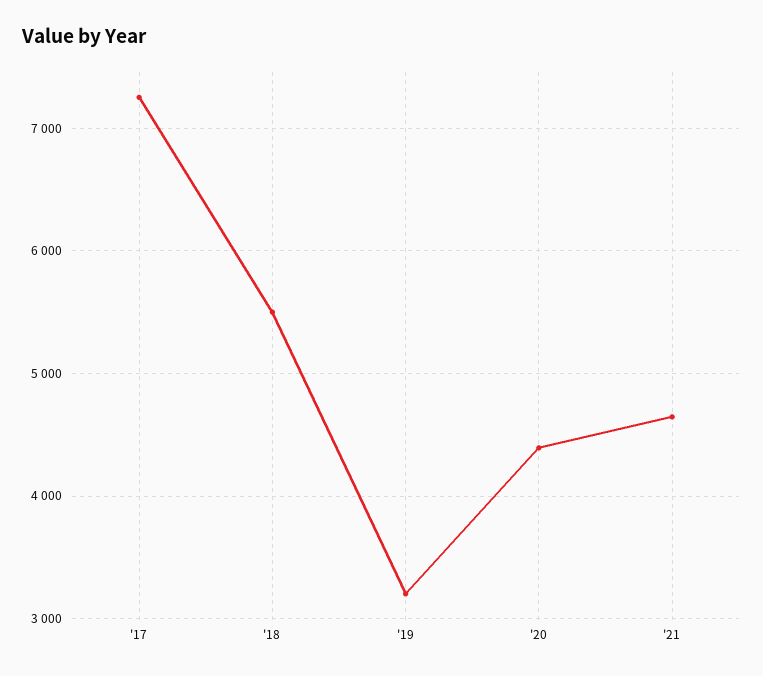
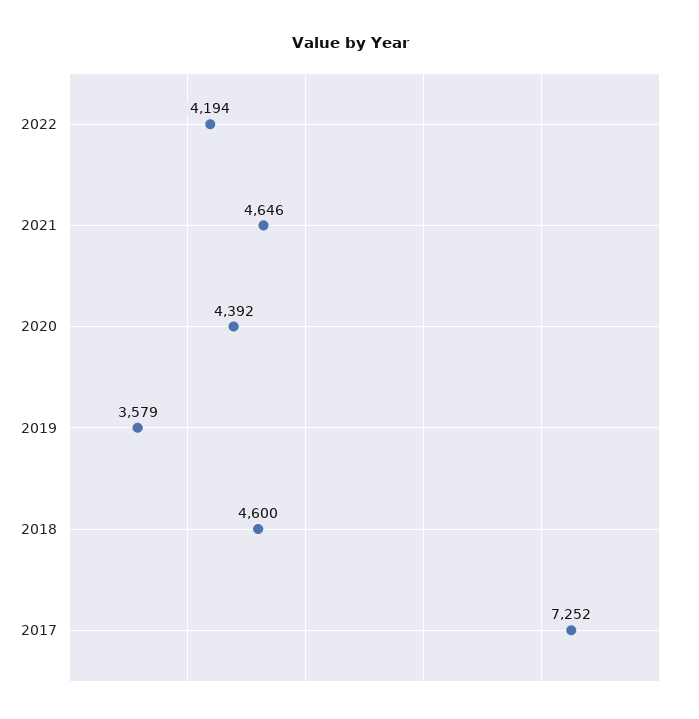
'18: 5500 -> 4600
'19: 3200 -> 3579
2022: none -> 4194

